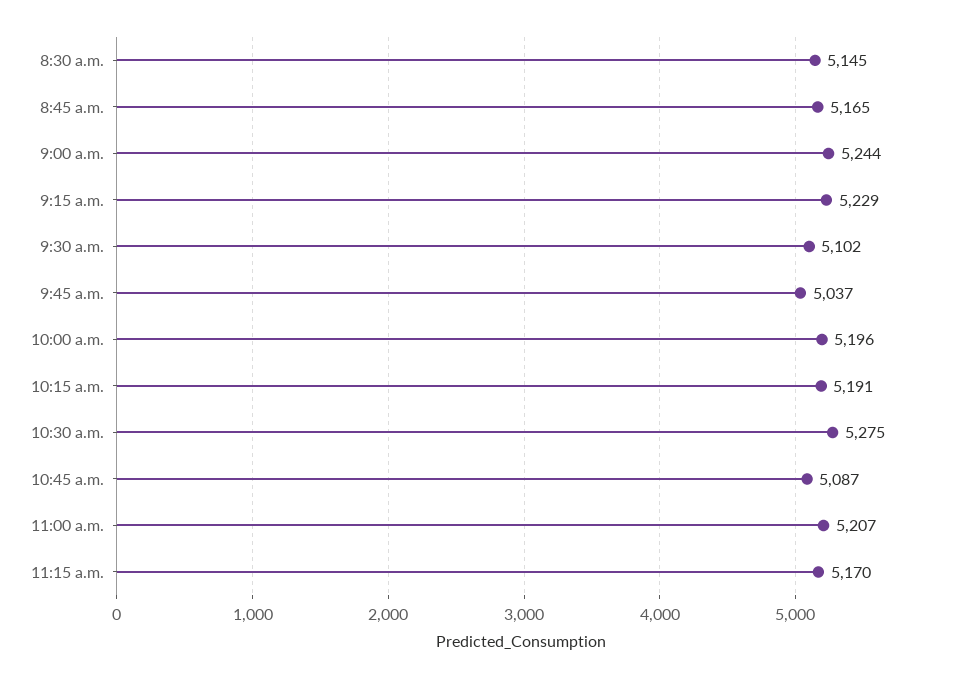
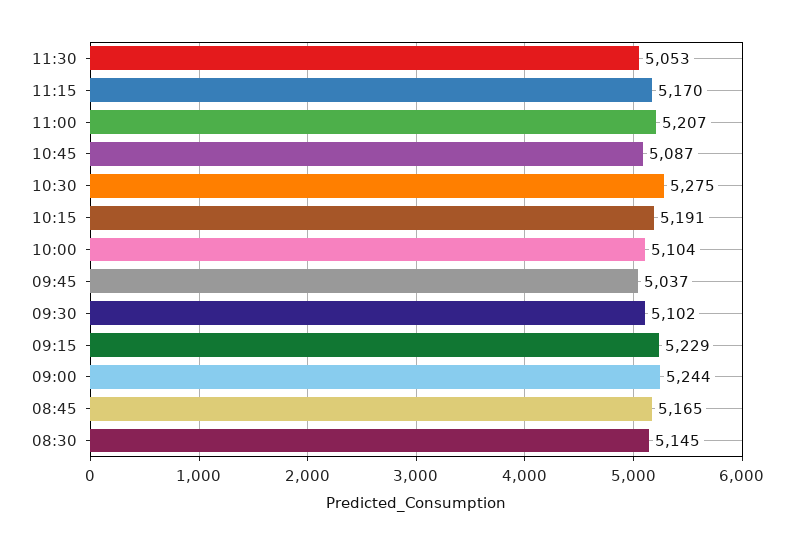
10:00 a.m.: 5196 -> 5104
11:30: none -> 5053

